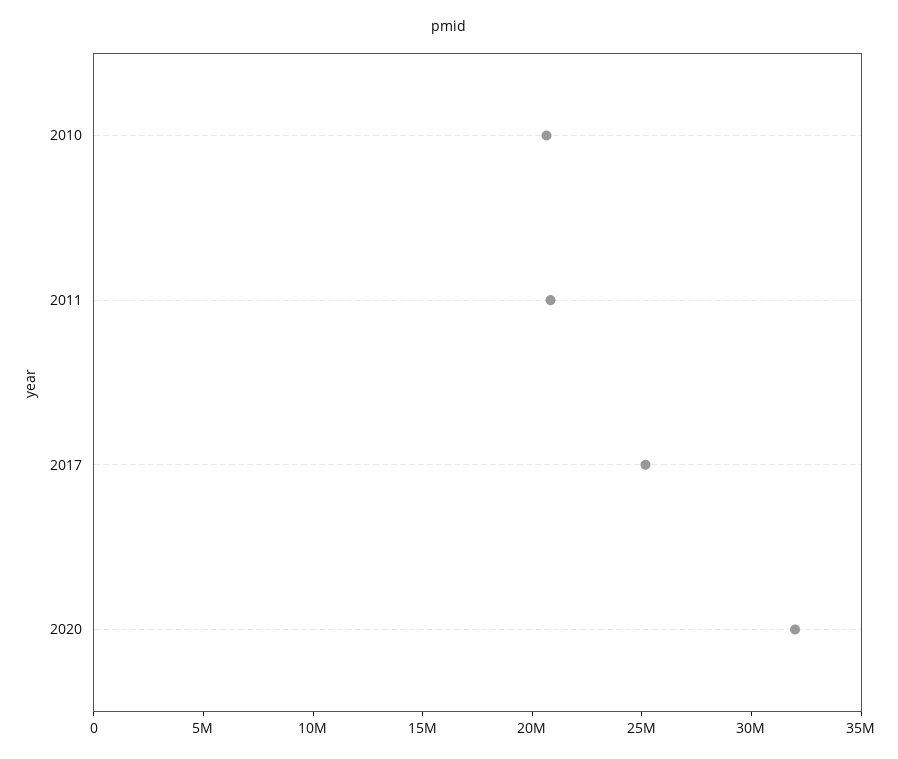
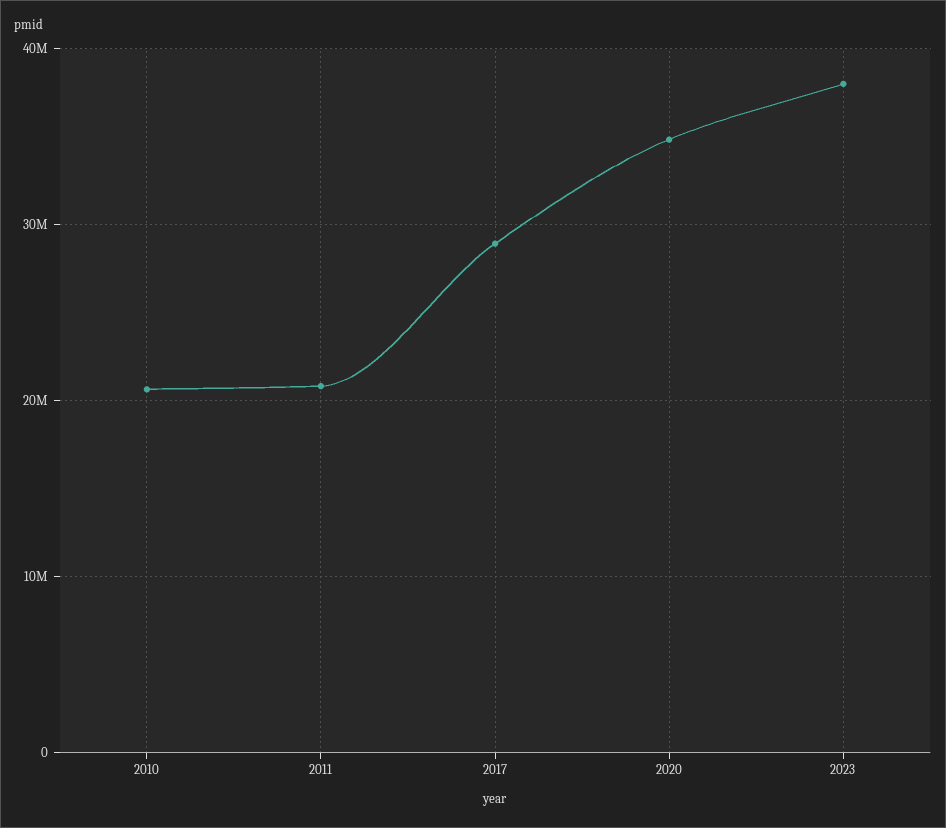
2017: 25000000 -> 29000000
2020: 32000000 -> 35000000
2023: none -> 38000000

